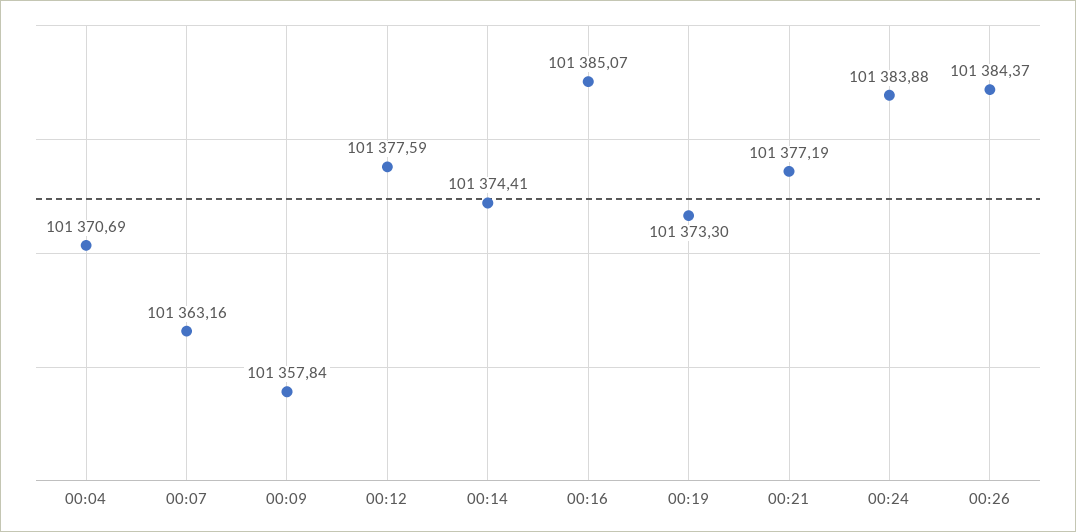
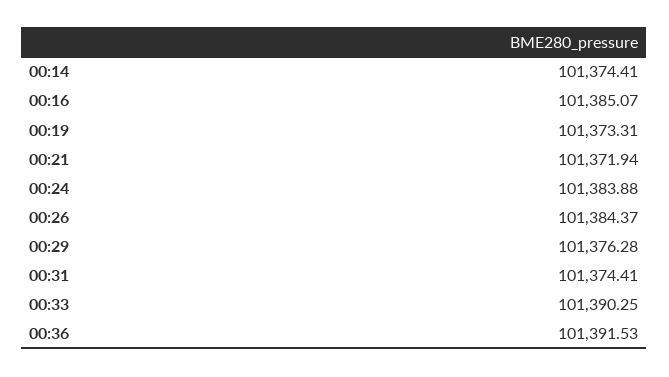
00:04: 101370.69 -> none
00:07: 101363.16 -> none
00:09: 101357.84 -> none
00:12: 101377.59 -> none
00:19: 101373.3 -> 101373.31
00:21: 101377.19 -> 101371.94
00:29: none -> 101376.28
00:31: none -> 101374.41
00:33: none -> 101390.25
00:36: none -> 101391.53

